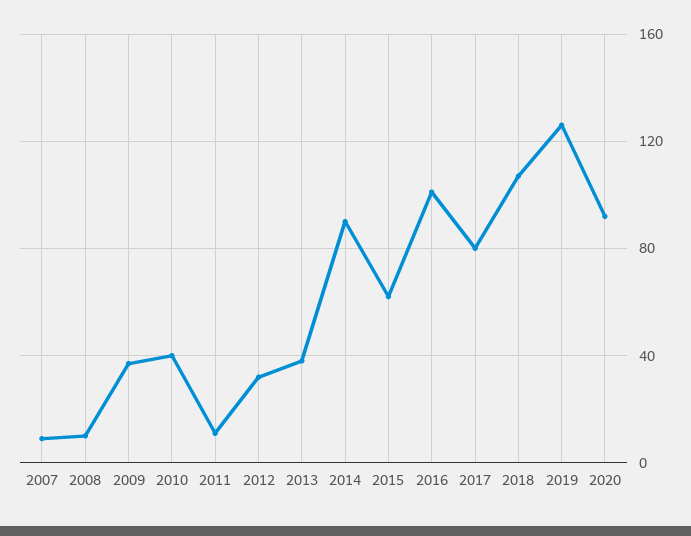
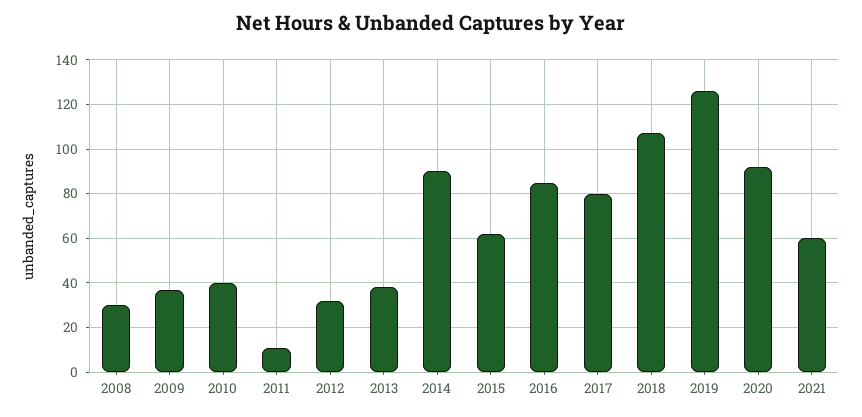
2007: 10 -> none
2008: 10 -> 30
2016: 100 -> 85
2021: none -> 60

